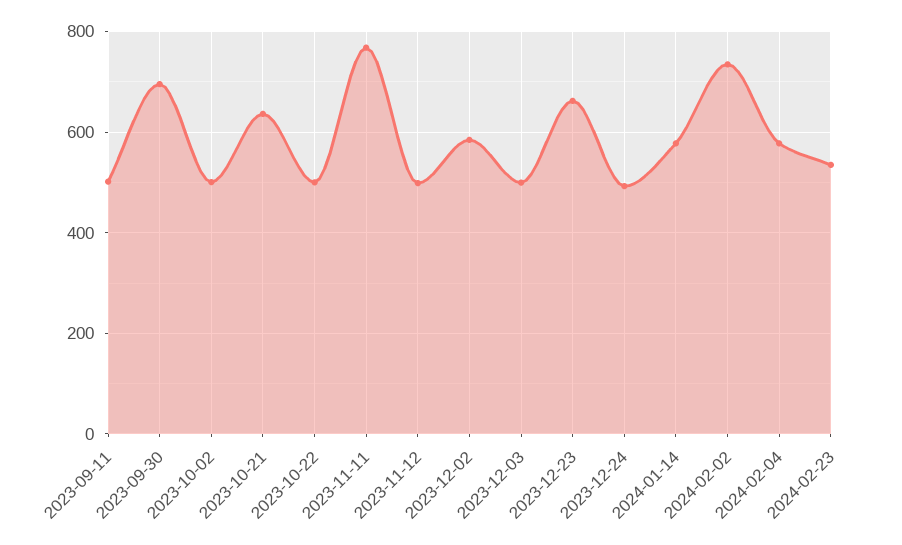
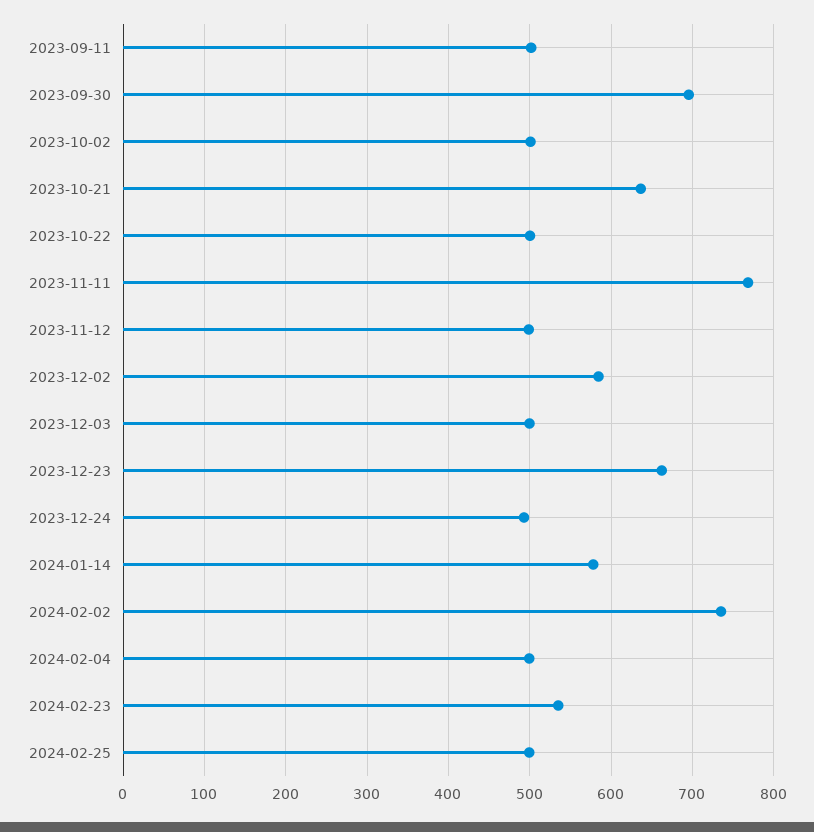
2024-02-04: 580 -> 500
2024-02-25: none -> 500

